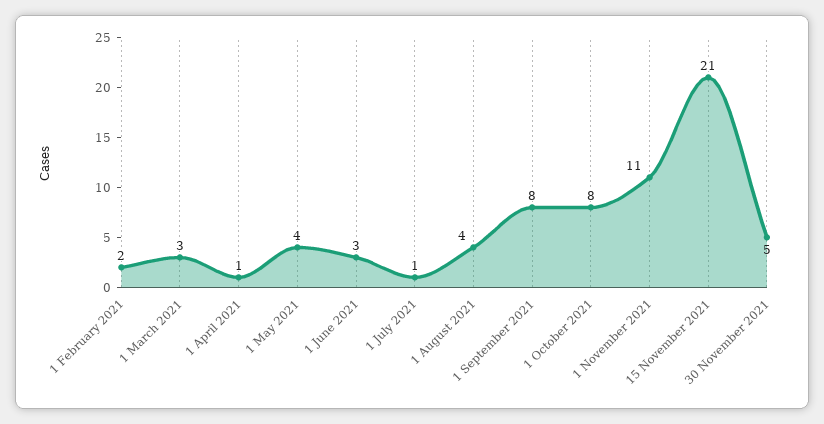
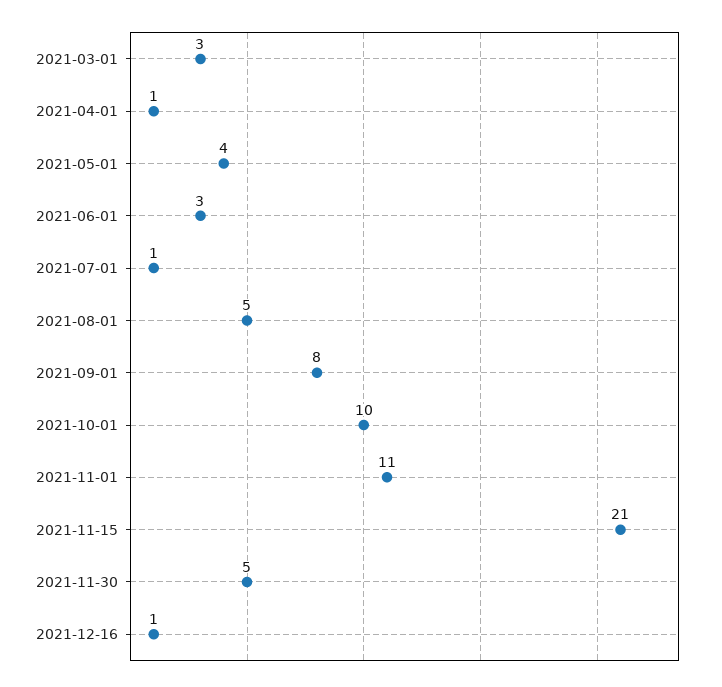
1 February 2021: 2 -> none
1 August 2021: 4 -> 5
1 October 2021: 8 -> 10
2021-12-16: none -> 1

